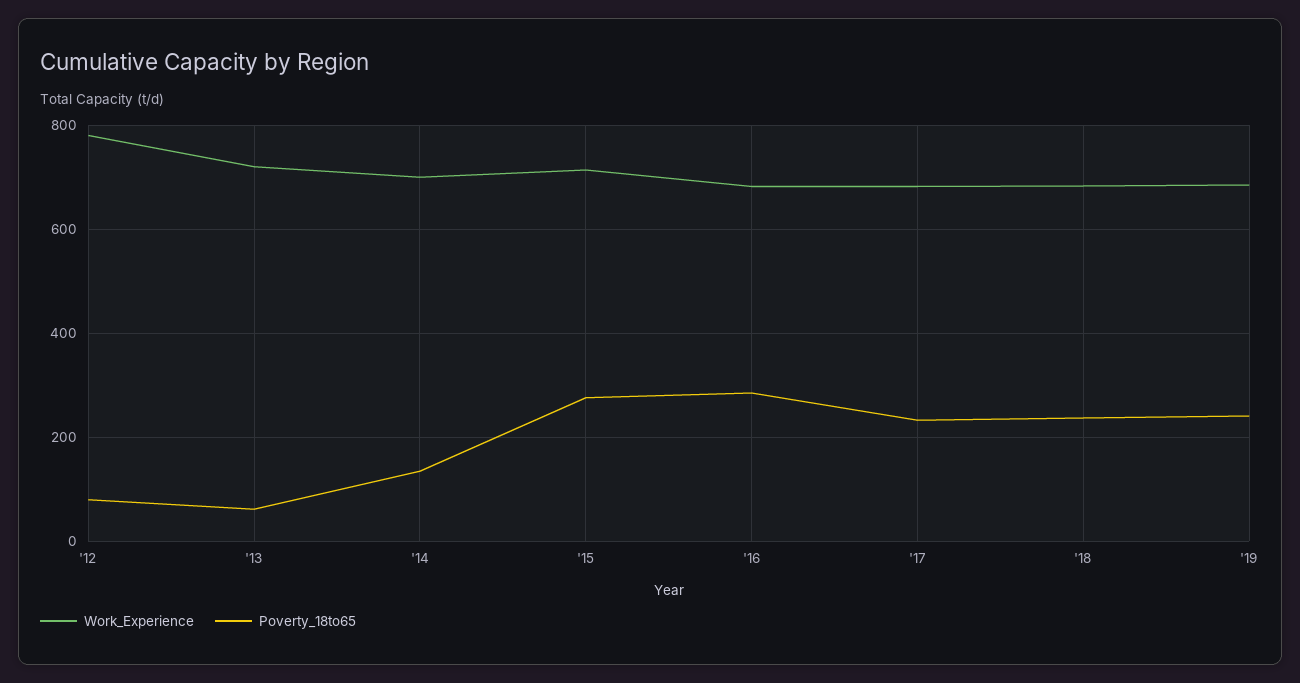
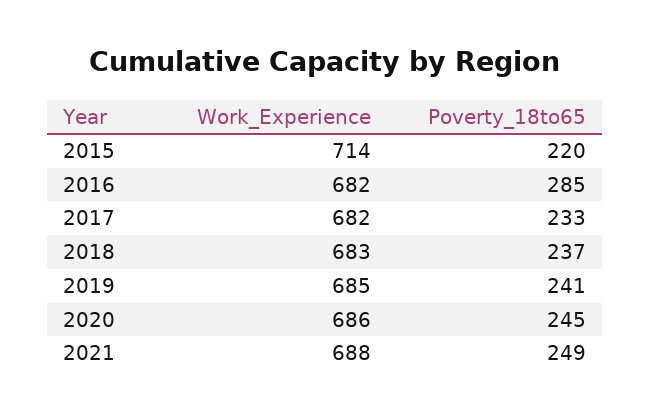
Work_Experience, '12: 780 -> none
Poverty_18to65, '12: 80 -> none
Work_Experience, '13: 720 -> none
Poverty_18to65, '13: 60 -> none
Work_Experience, '14: 700 -> none
Poverty_18to65, '14: 140 -> none
Poverty_18to65, '15: 280 -> 220
Work_Experience, 2020: none -> 686
Poverty_18to65, 2020: none -> 245
Work_Experience, 2021: none -> 688
Poverty_18to65, 2021: none -> 249

